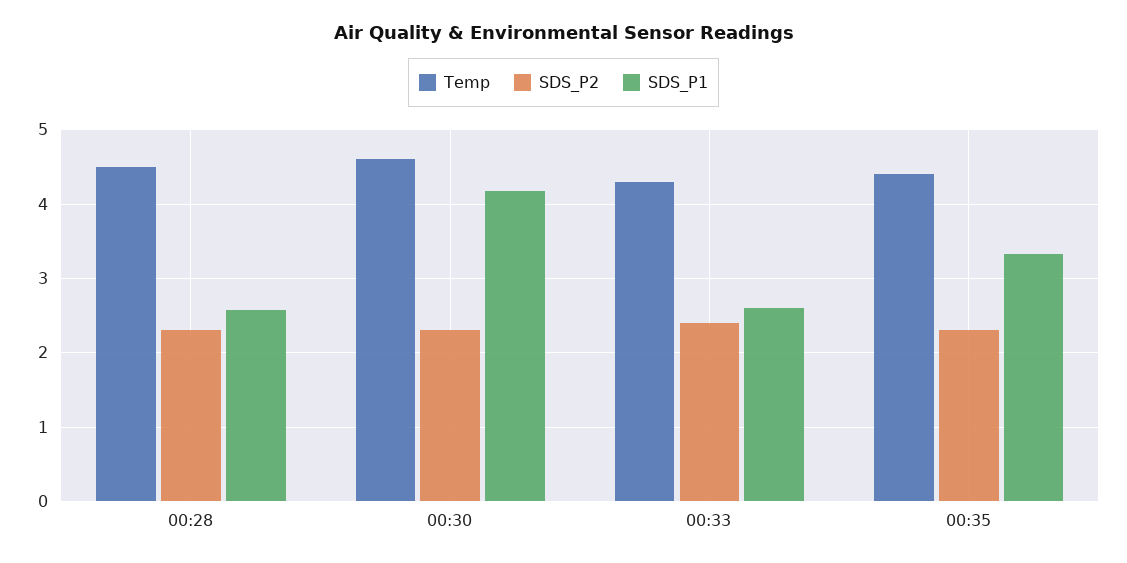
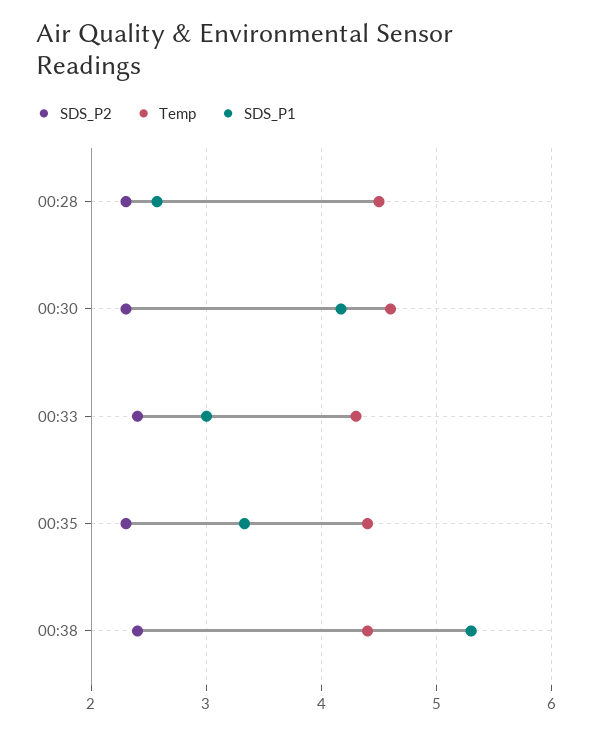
SDS_P1, 00:33: 2.6 -> 3
SDS_P2, 00:38: none -> 2.4
Temp, 00:38: none -> 4.4
SDS_P1, 00:38: none -> 5.3

